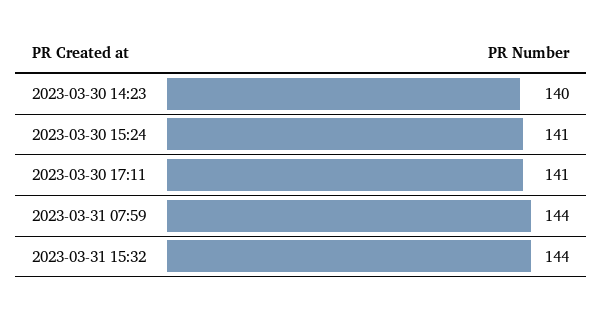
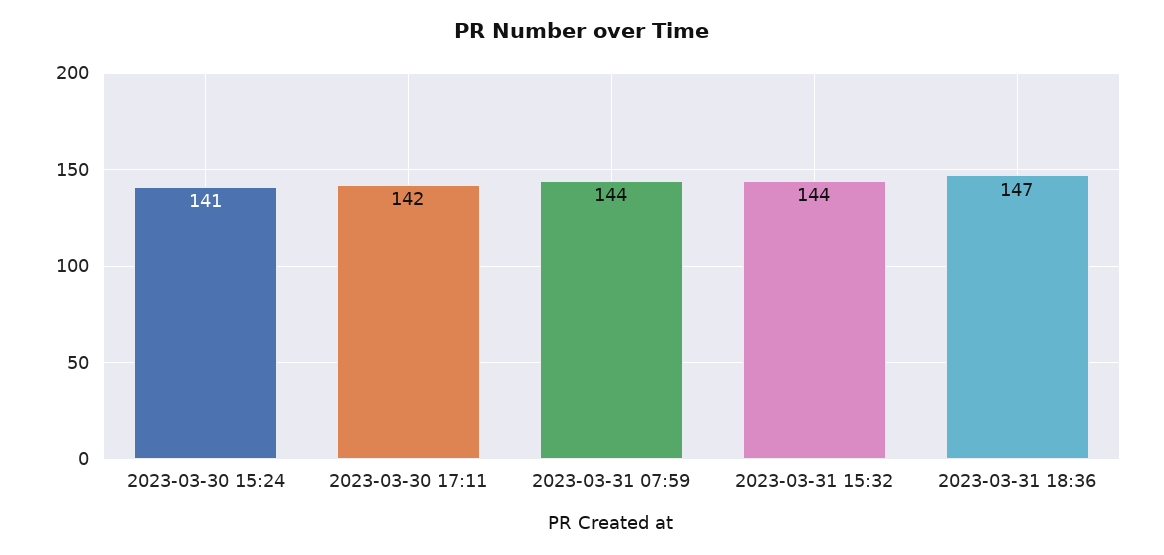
2023-03-30 14:23: 140 -> none
2023-03-30 17:11: 141 -> 142
2023-03-31 18:36: none -> 147

